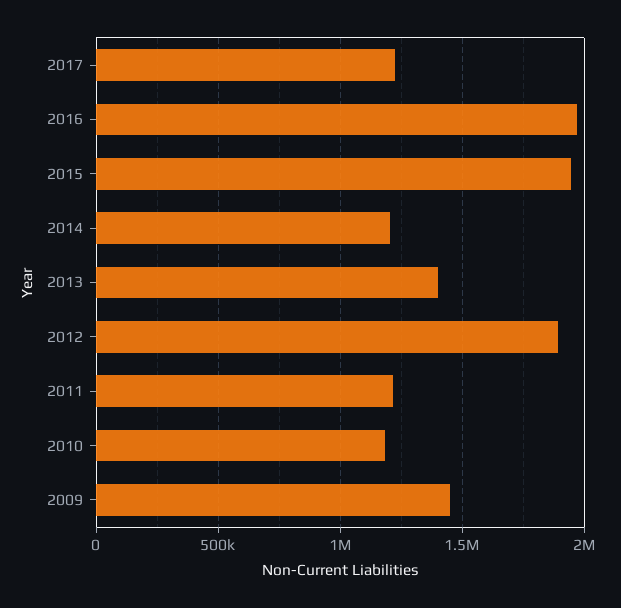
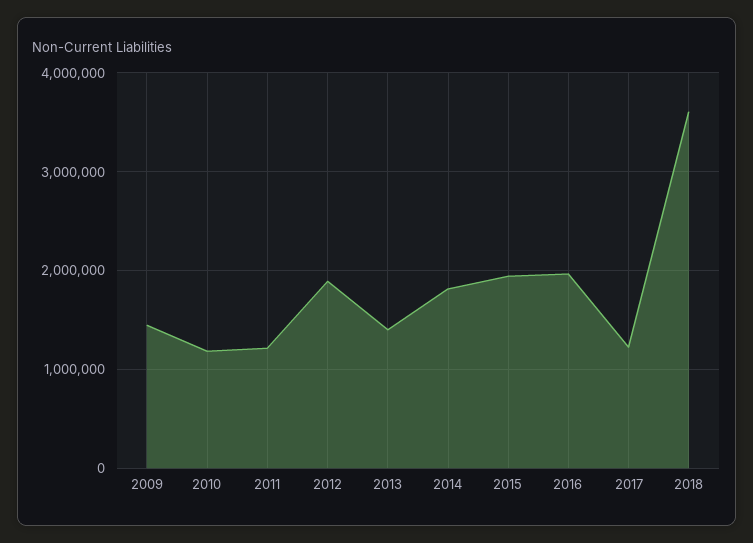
2014: 1200000 -> 1800000
2018: none -> 3600000

